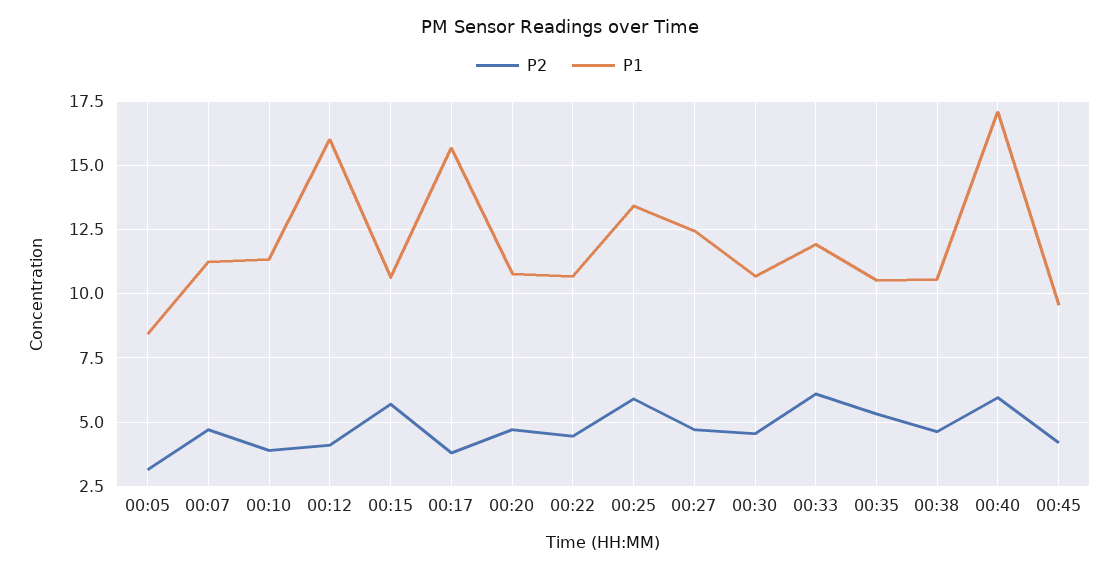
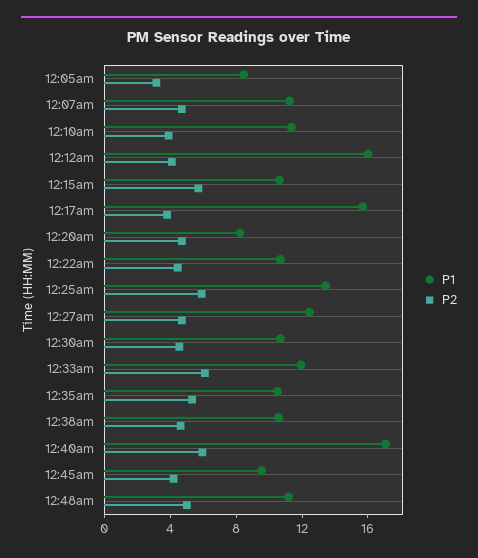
P1, 00:20: 10.75 -> 8
P1, 12:48am: none -> 11
P2, 12:48am: none -> 5

